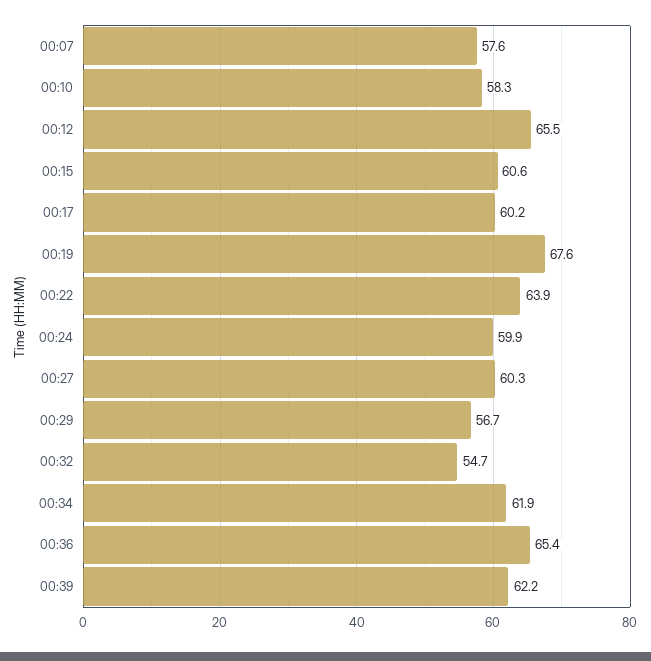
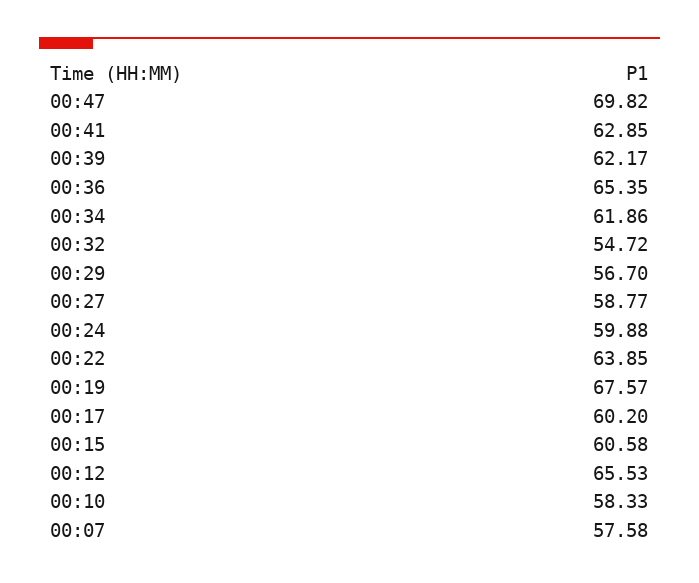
00:27: 60.3 -> 58.77
00:47: none -> 69.82
00:41: none -> 62.85

